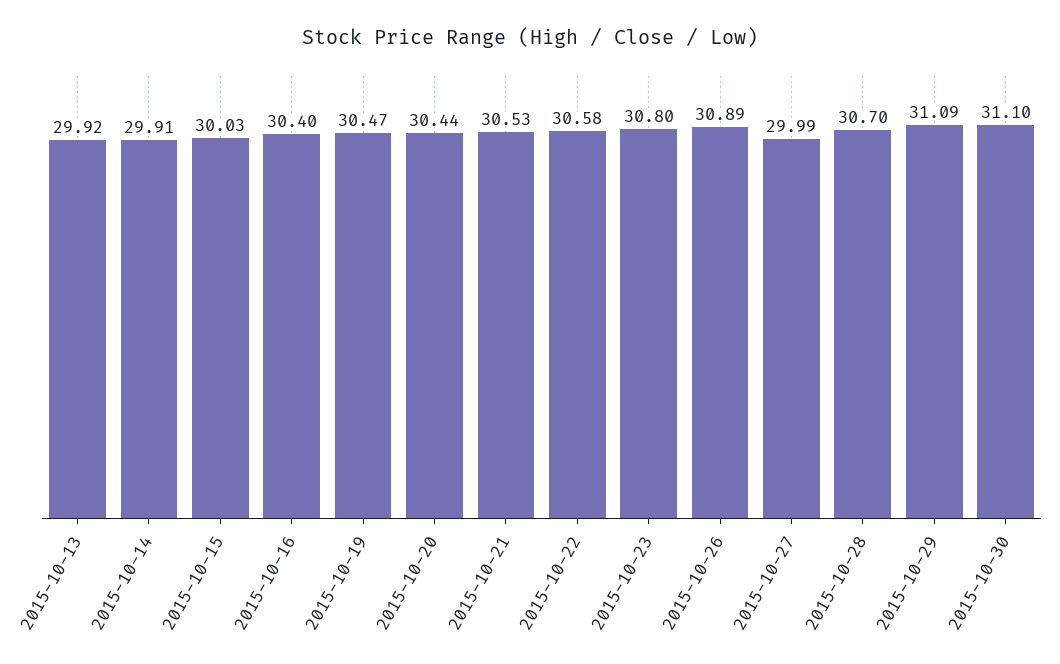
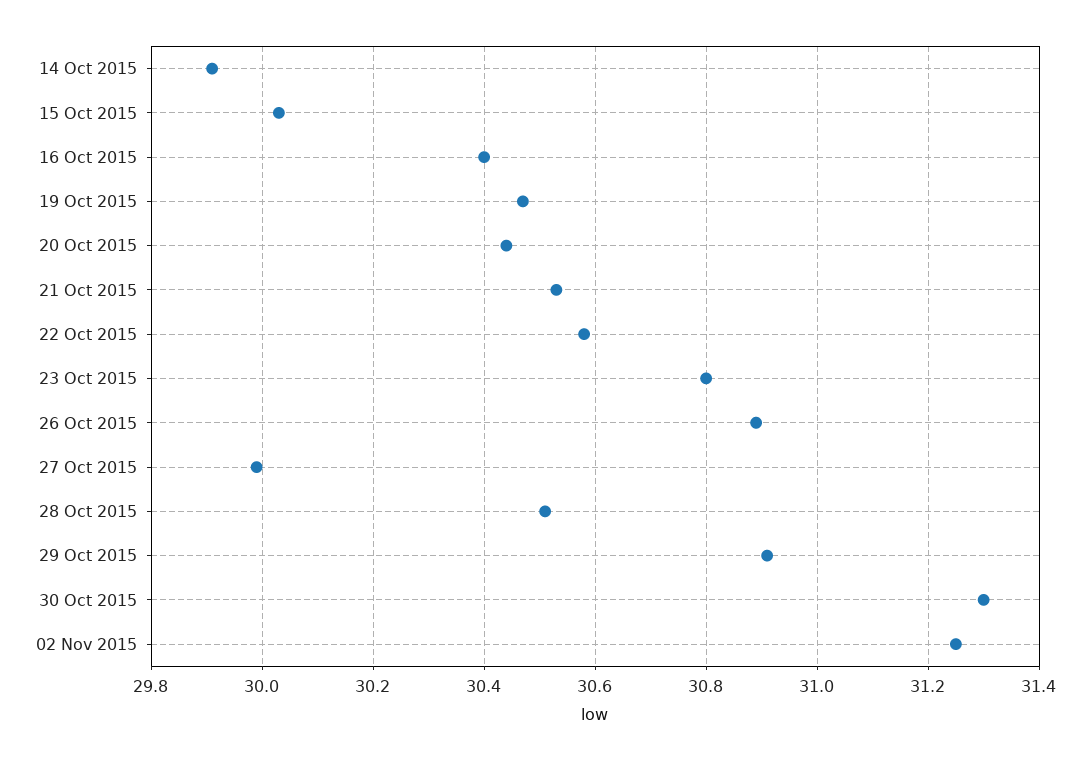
2015-10-13: 29.92 -> none
2015-10-28: 30.7 -> 30.5
2015-10-29: 31.09 -> 30.9
2015-10-30: 31.1 -> 31.3
02 Nov 2015: none -> 31.25

